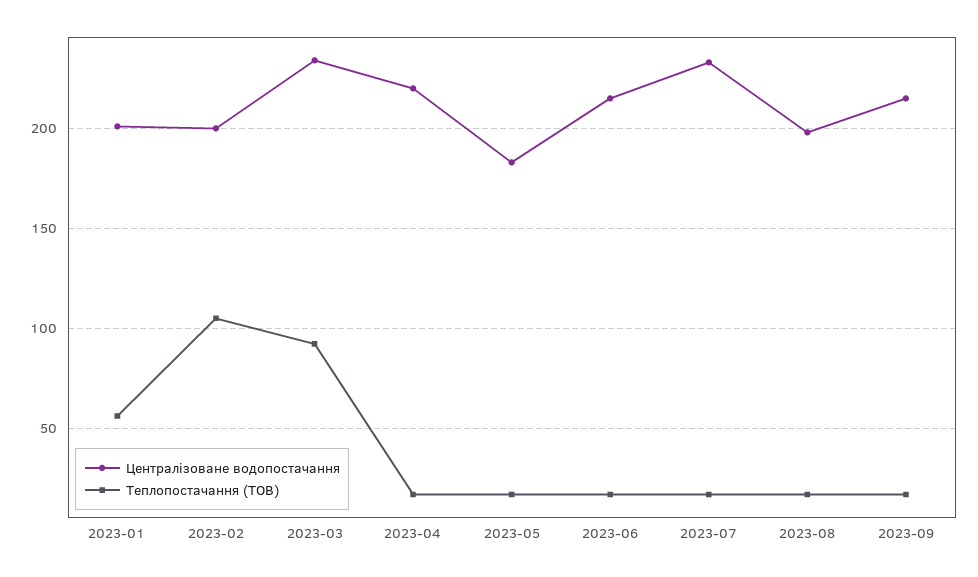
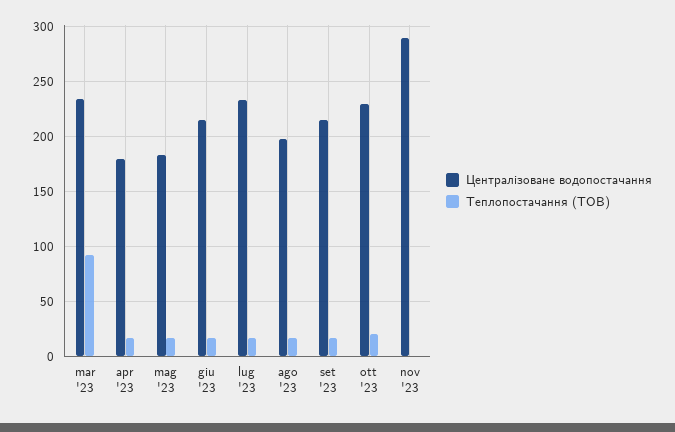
Централізоване водопостачання, 2023-01: 200 -> none
Теплопостачання (ТОВ), 2023-01: 55 -> none
Централізоване водопостачання, 2023-02: 200 -> none
Теплопостачання (ТОВ), 2023-02: 105 -> none
Централізоване водопостачання, 2023-04: 220 -> 180
Централізоване водопостачання, ott '23: none -> 230
Теплопостачання (ТОВ), ott '23: none -> 20
Централізоване водопостачання, nov '23: none -> 290
Теплопостачання (ТОВ), nov '23: none -> 0

